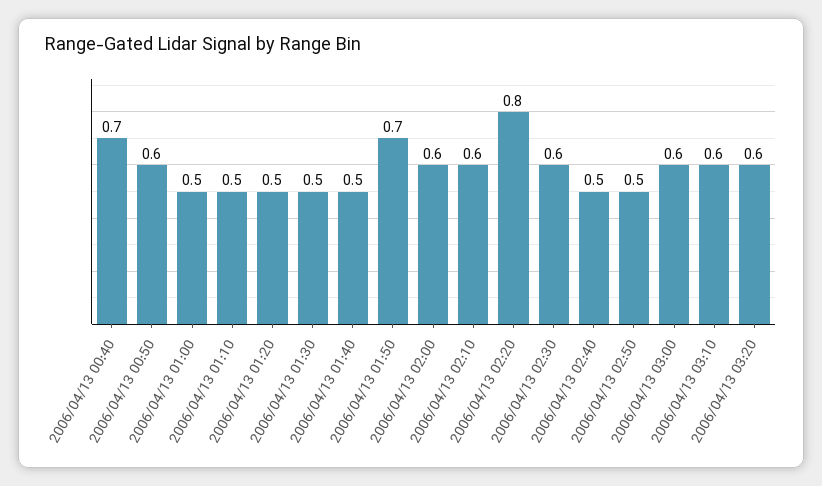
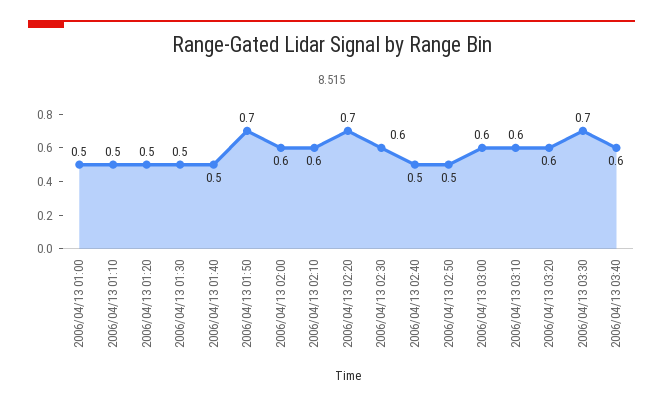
2006/04/13 00:40: 0.7 -> none
2006/04/13 00:50: 0.6 -> none
2006/04/13 02:20: 0.8 -> 0.7
2006/04/13 03:30: none -> 0.7
2006/04/13 03:40: none -> 0.6

